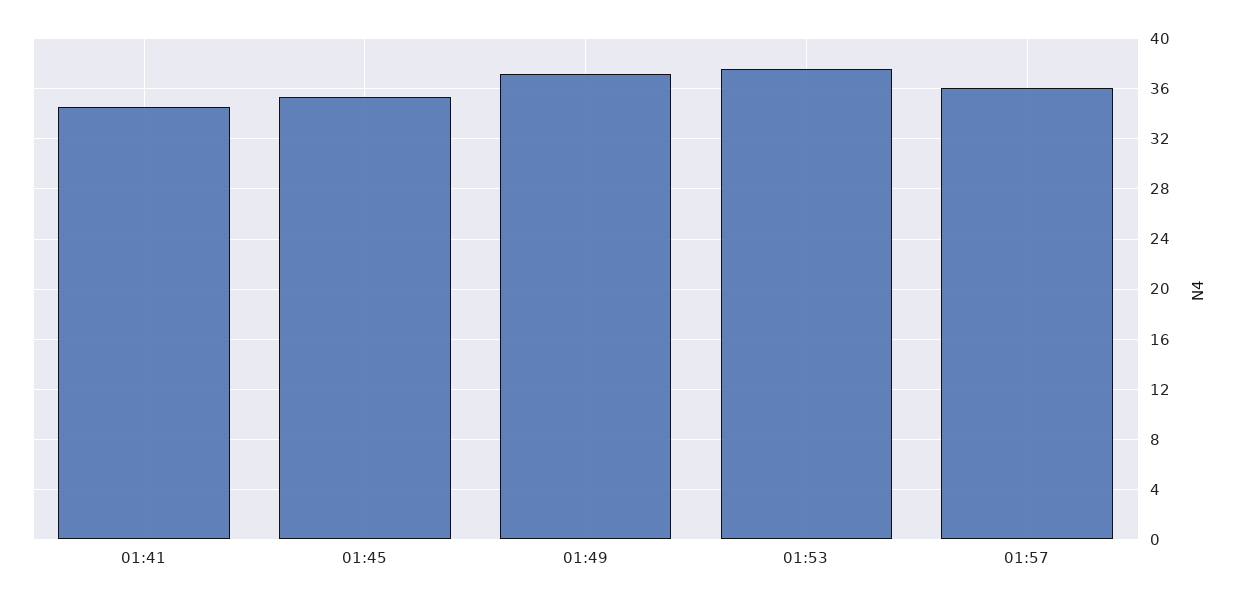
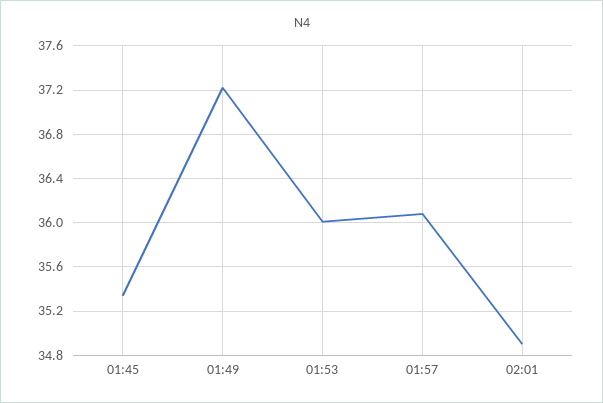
01:41: 34.5 -> none
01:53: 37.5 -> 36
02:01: none -> 34.9

